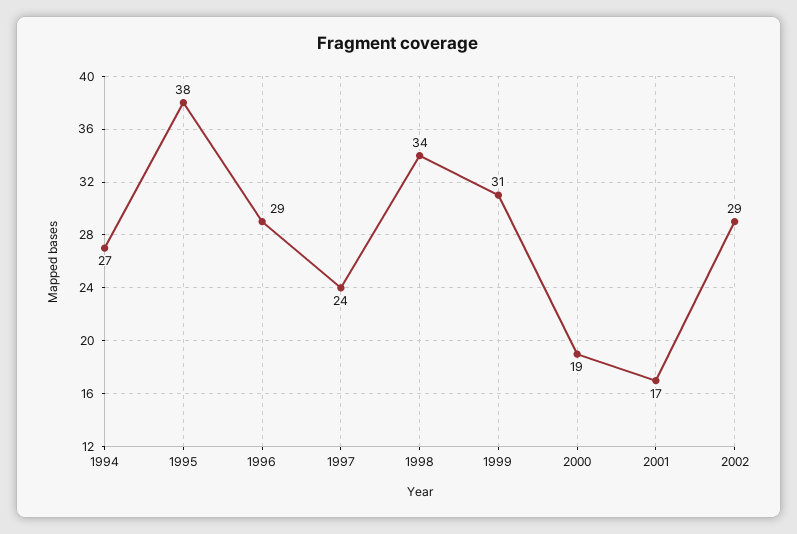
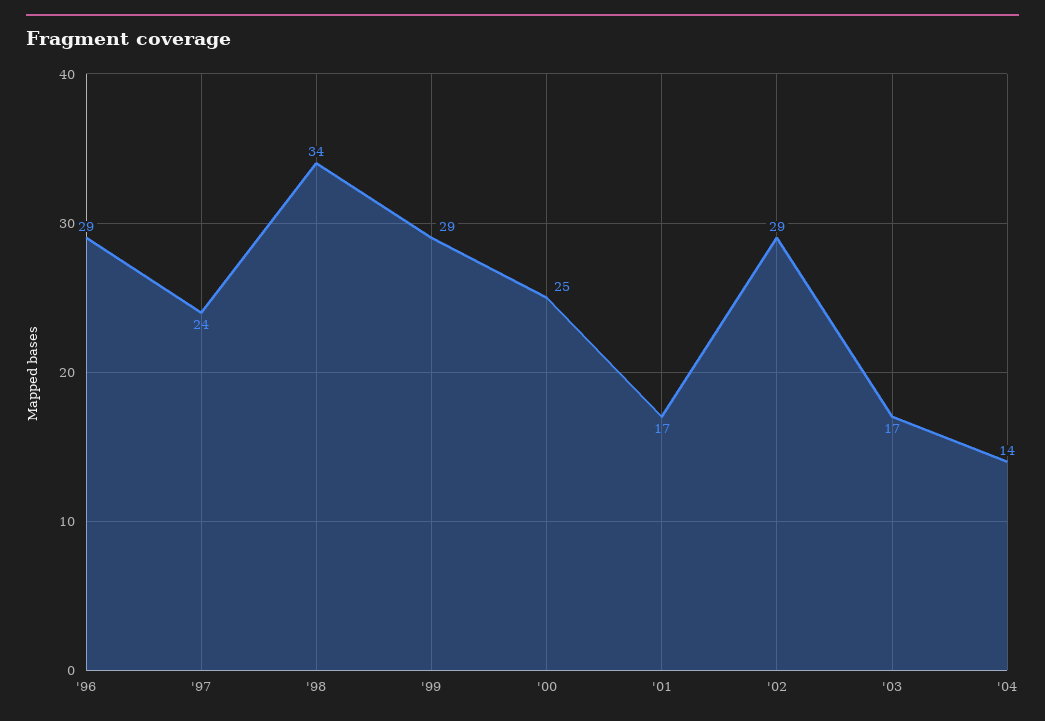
1994: 27 -> none
1995: 38 -> none
1999: 31 -> 29
2000: 19 -> 25
'03: none -> 17
'04: none -> 14

